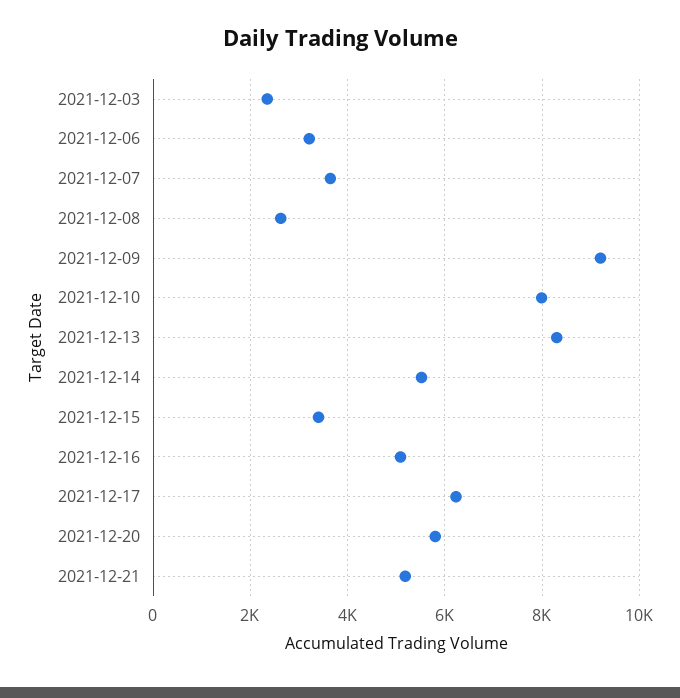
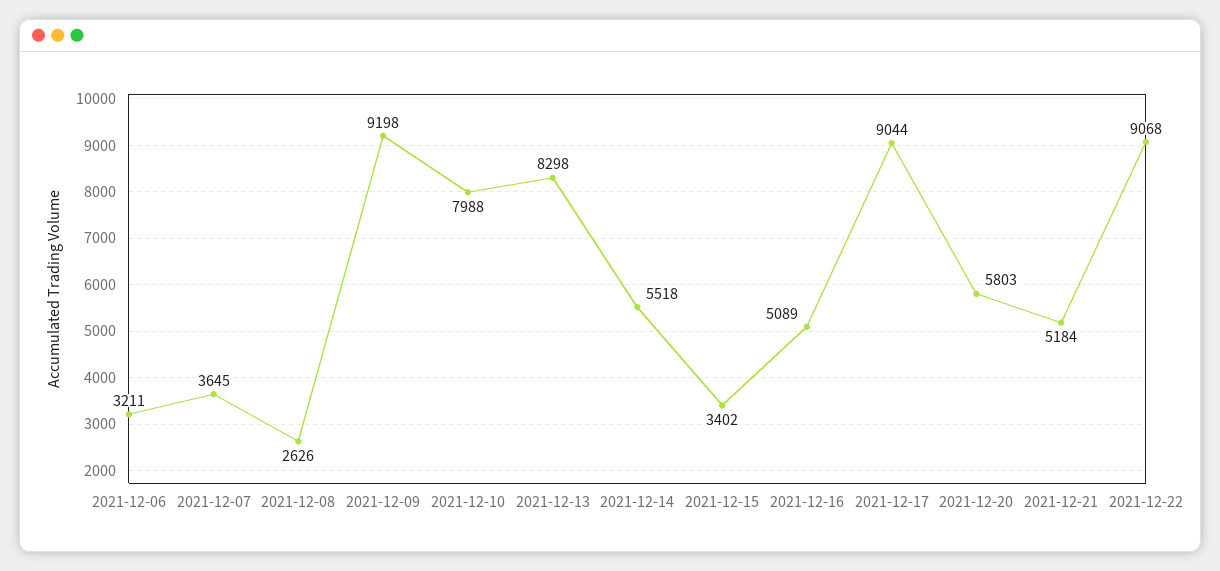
2021-12-03: 2400 -> none
2021-12-17: 6200 -> 9044
2021-12-22: none -> 9068

